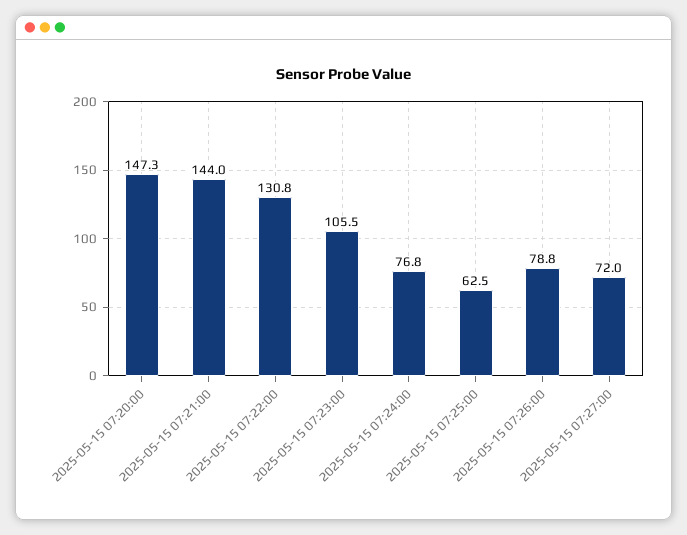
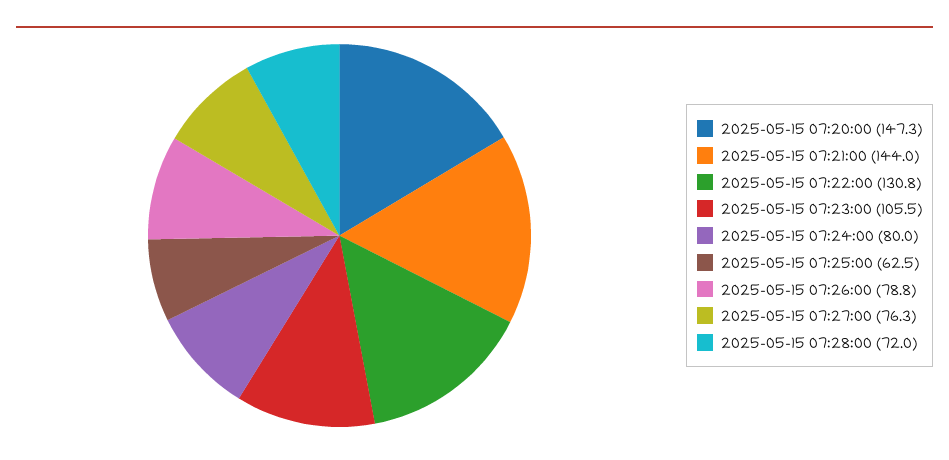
2025-05-15 07:24:00: 76.8 -> 80
2025-05-15 07:27:00: 72 -> 76.3
2025-05-15 07:28:00: none -> 72

